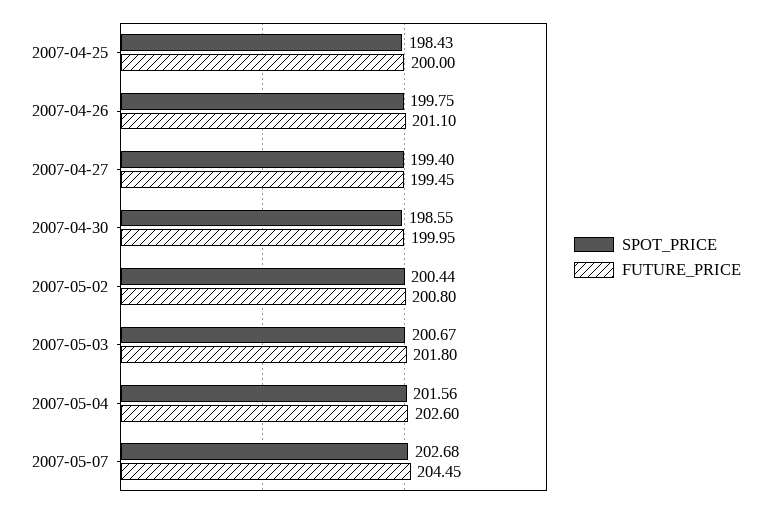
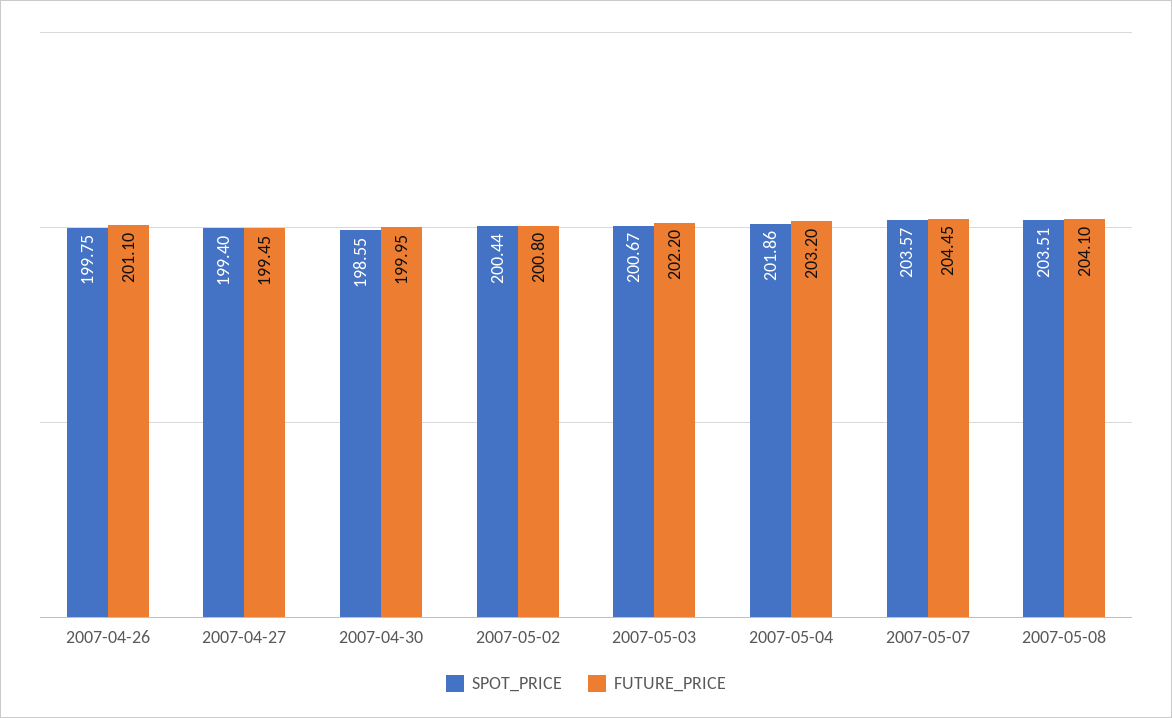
SPOT_PRICE, 2007-04-25: 198.43 -> none
FUTURE_PRICE, 2007-04-25: 200 -> none
FUTURE_PRICE, 2007-05-03: 201.8 -> 202.2
SPOT_PRICE, 2007-05-04: 201.56 -> 201.86
FUTURE_PRICE, 2007-05-04: 202.6 -> 203.2
SPOT_PRICE, 2007-05-07: 202.68 -> 203.57
SPOT_PRICE, 2007-05-08: none -> 203.51
FUTURE_PRICE, 2007-05-08: none -> 204.1

